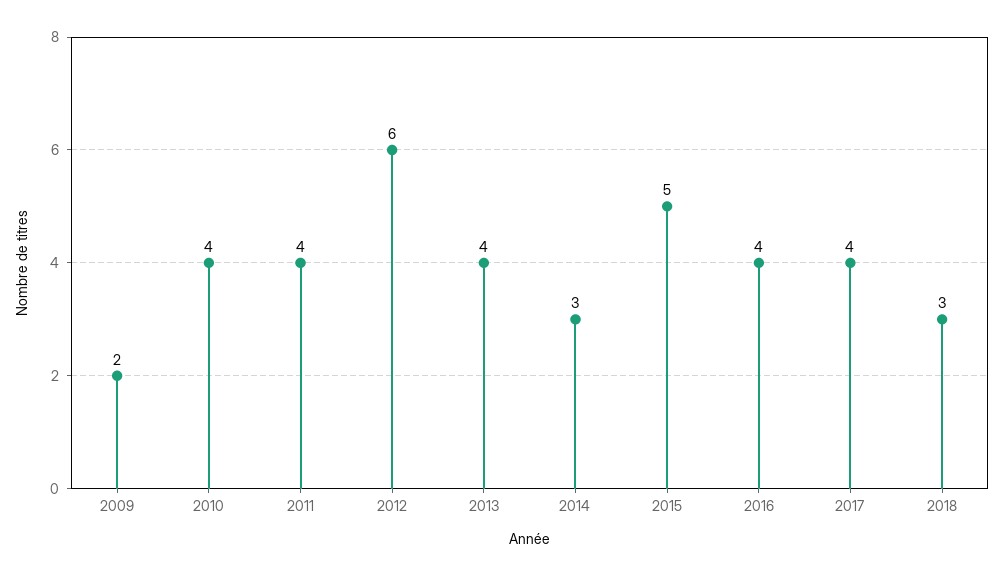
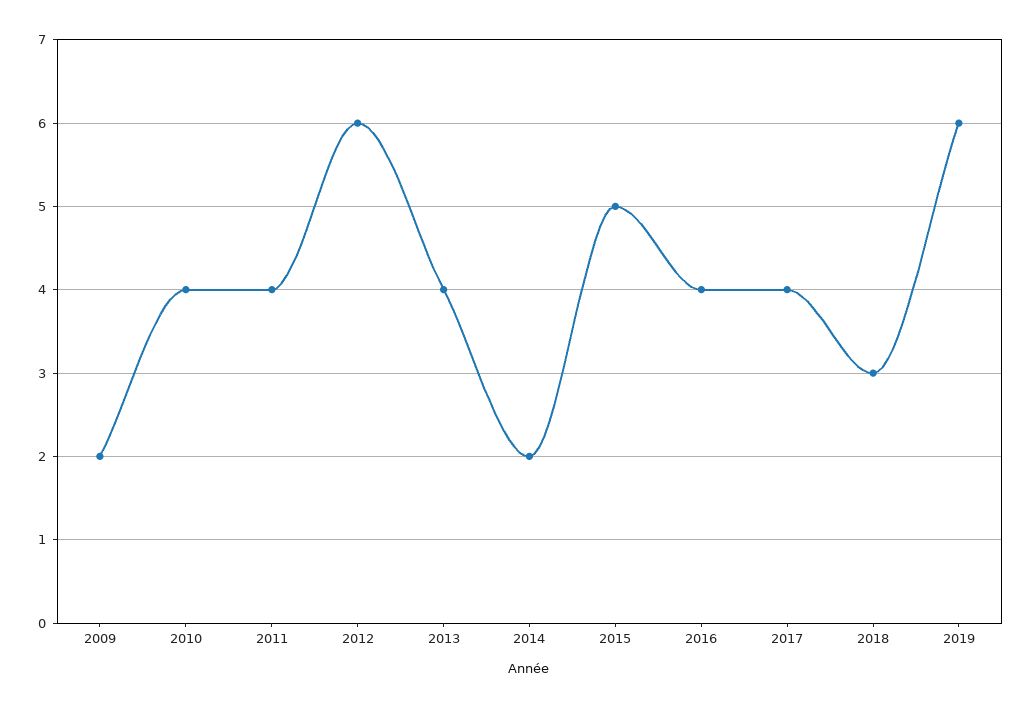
2014: 3 -> 2
2019: none -> 6

